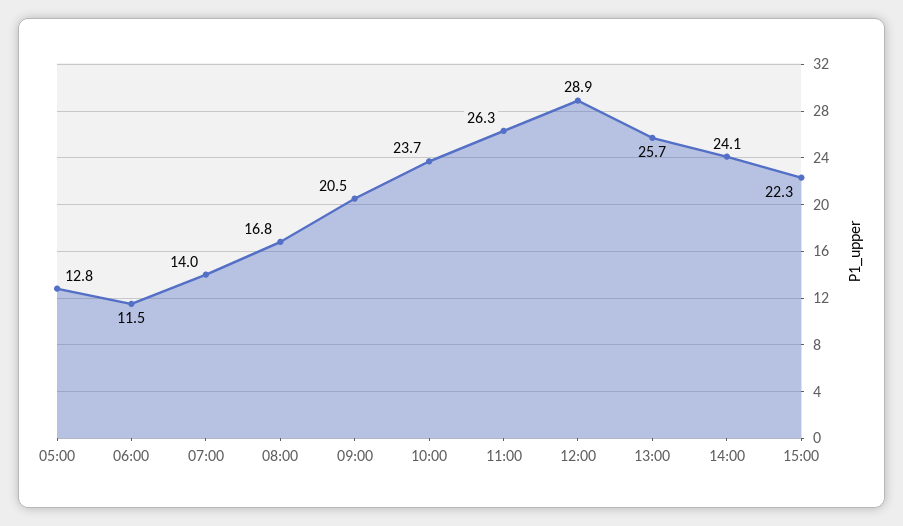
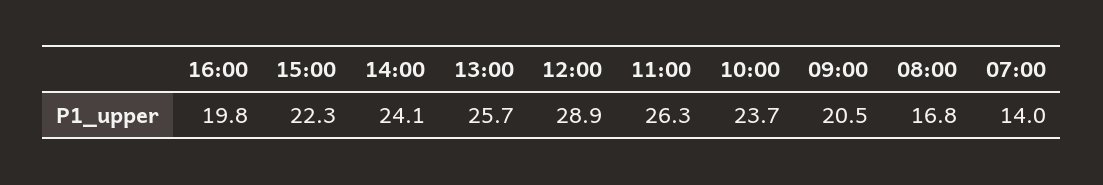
05:00: 12.8 -> none
06:00: 11.5 -> none
16:00: none -> 19.8

